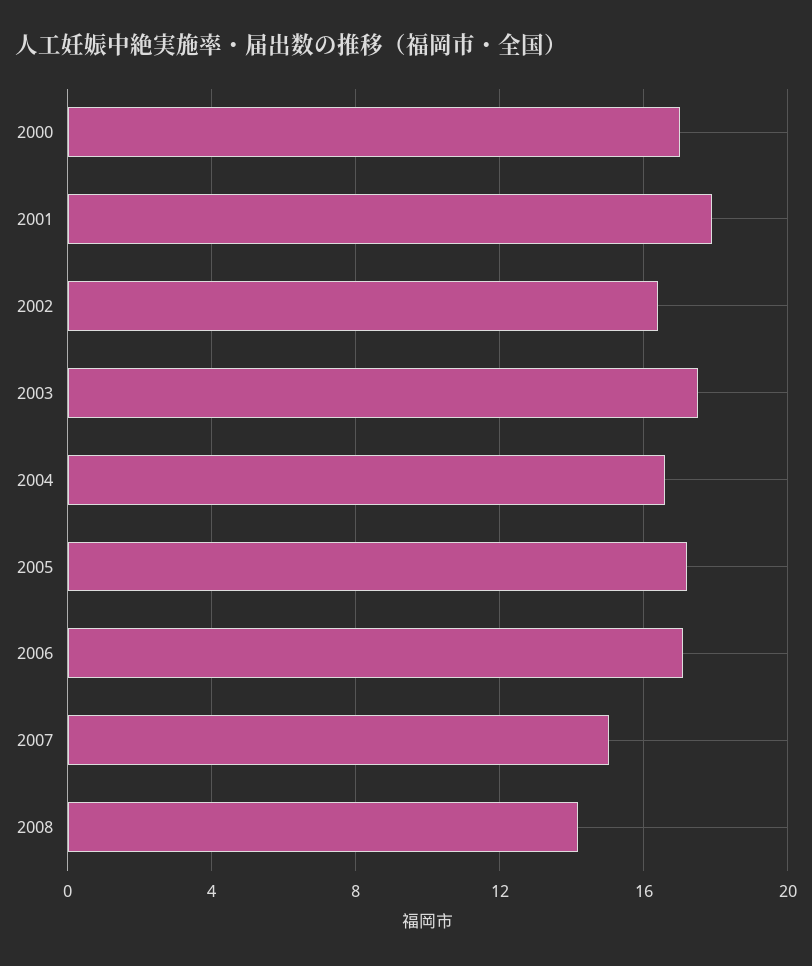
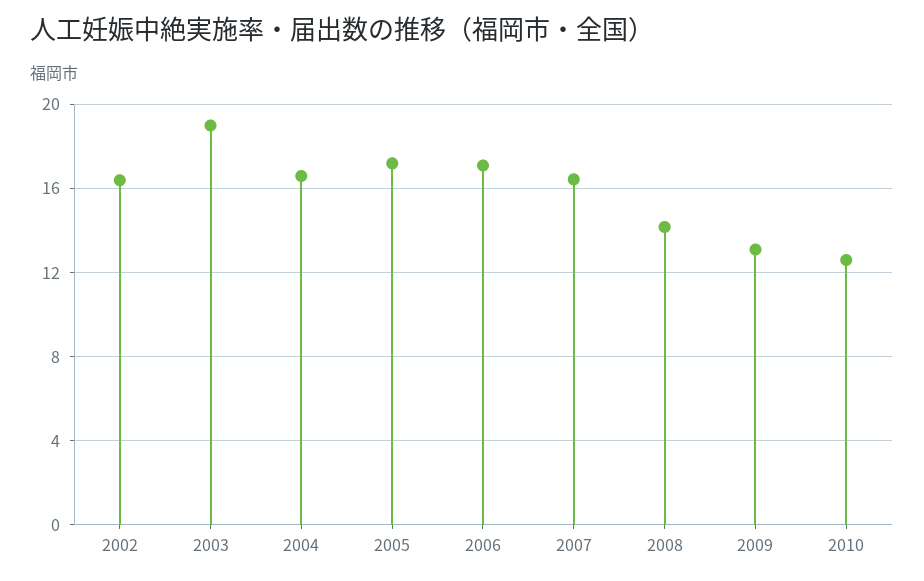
2000: 17 -> none
2001: 18 -> none
2003: 17.5 -> 19
2007: 15 -> 16.5
2009: none -> 13
2010: none -> 12.5

